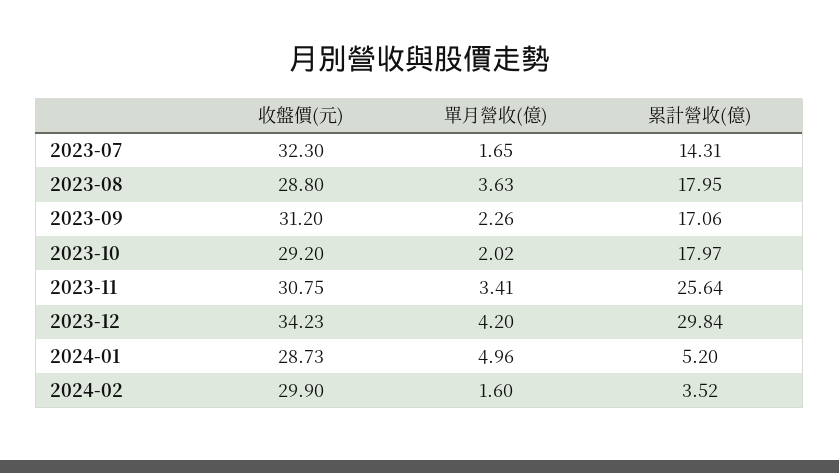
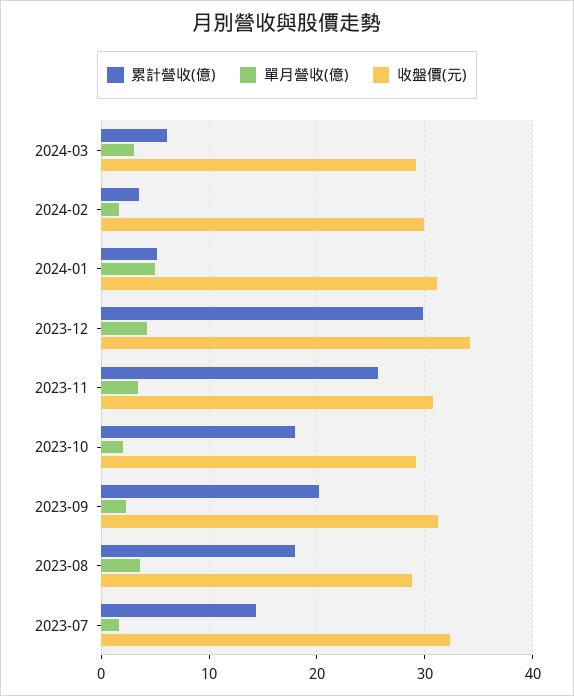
累計營收(億), 2023-09: 17.06 -> 20
收盤價(元), 2024-01: 28.73 -> 31
累計營收(億), 2024-03: none -> 6
單月營收(億), 2024-03: none -> 3
收盤價(元), 2024-03: none -> 29

